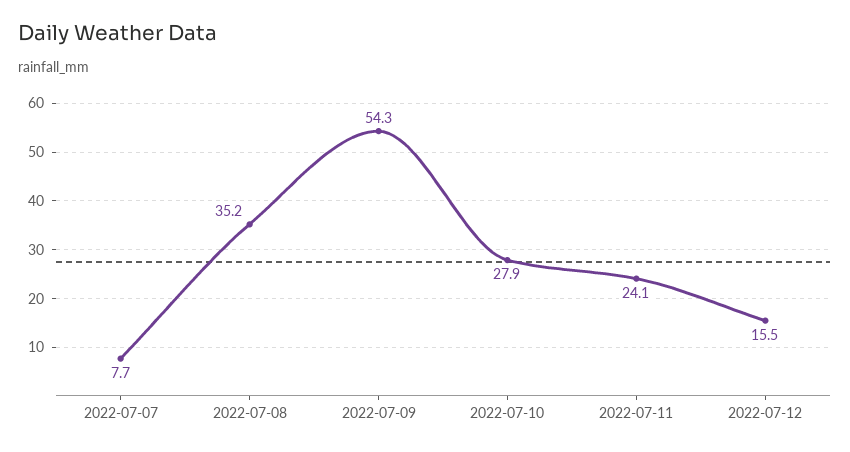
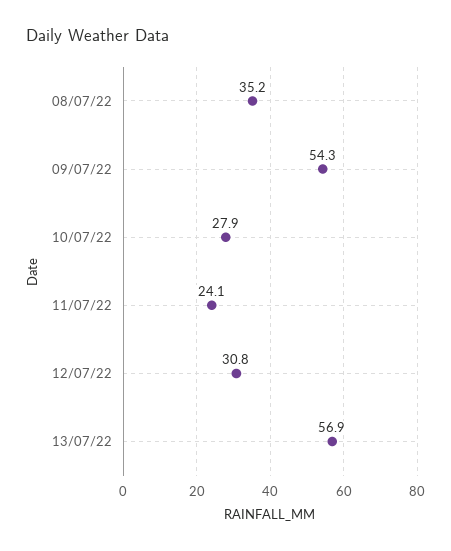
2022-07-07: 7.7 -> none
2022-07-12: 15.5 -> 30.8
13/07/22: none -> 56.9

